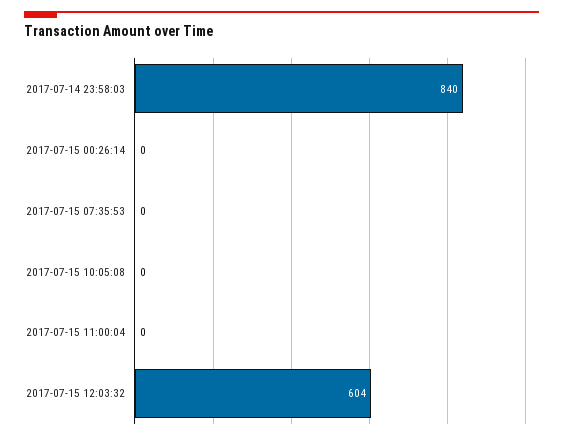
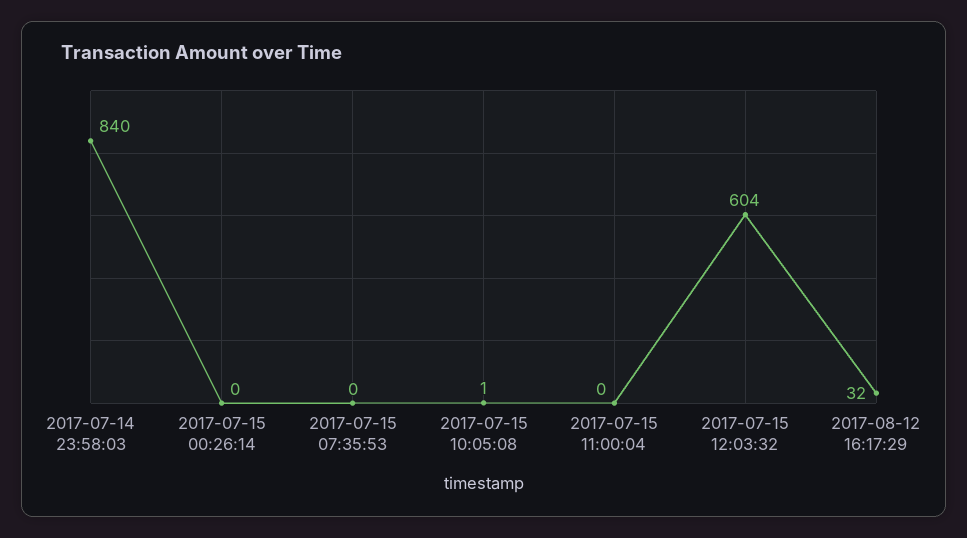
2017-07-15 10:05:08: 0 -> 1
2017-08-12 16:17:29: none -> 32

